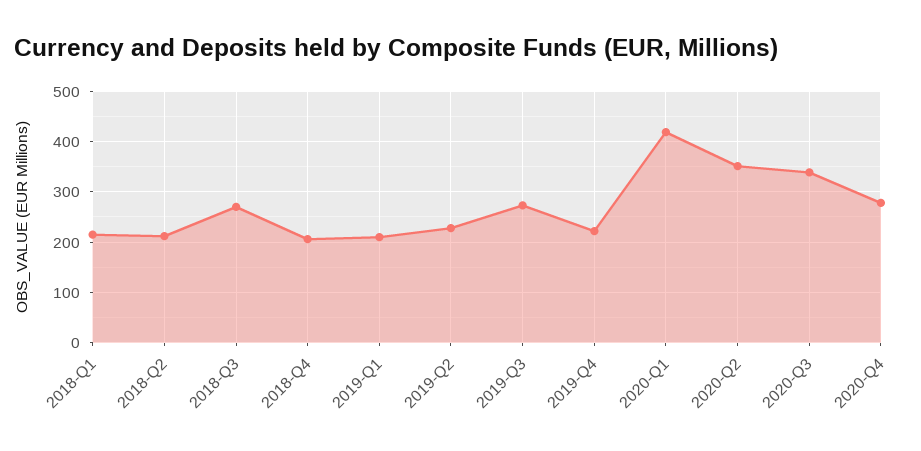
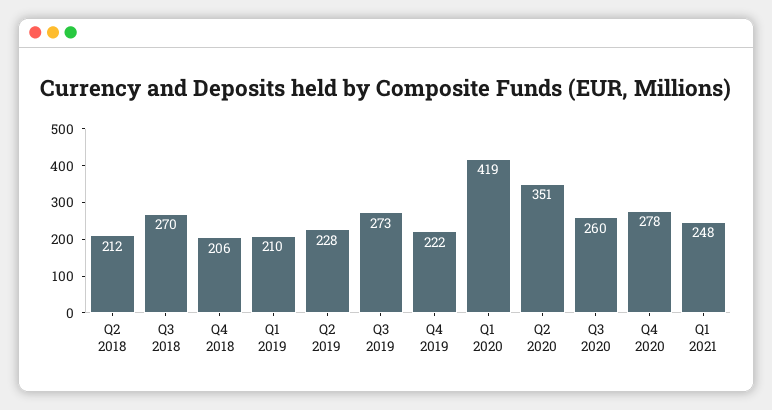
2018-Q1: 220 -> none
2020-Q3: 340 -> 260
Q1 2021: none -> 248

